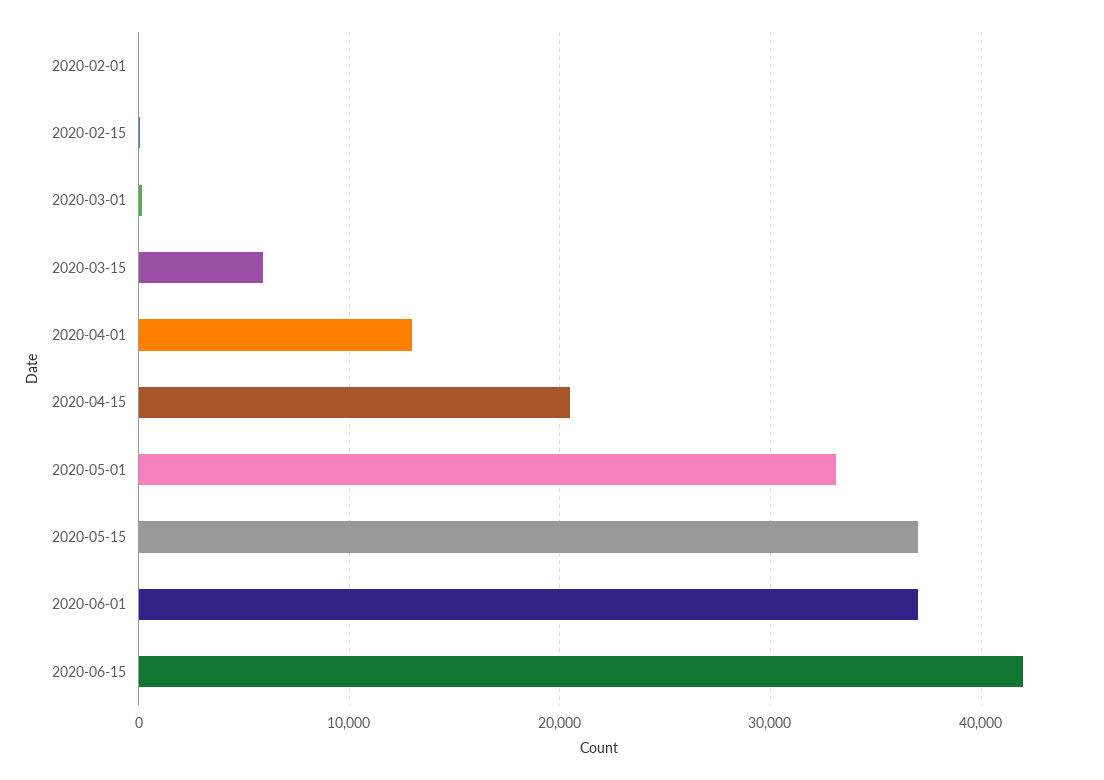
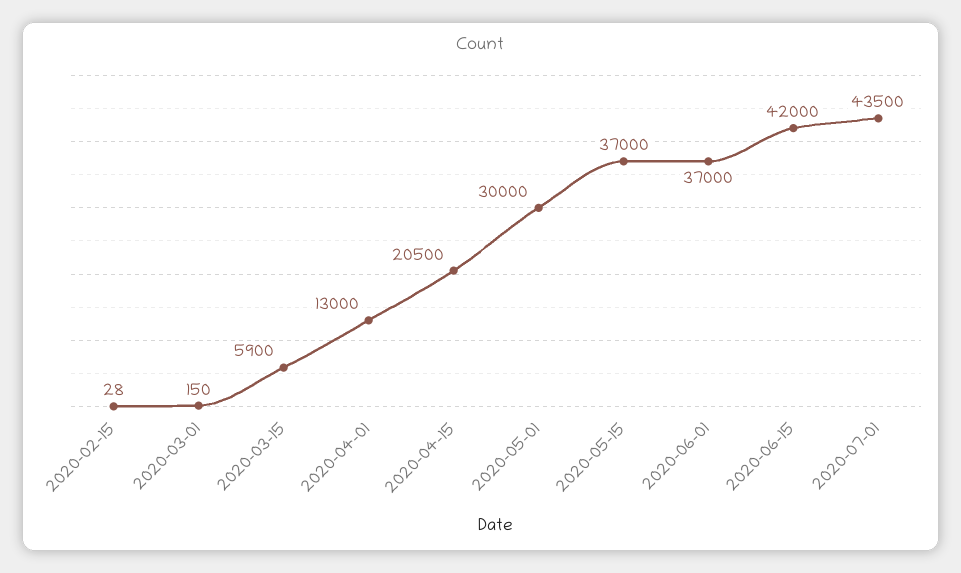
2020-02-01: 0 -> none
2020-05-01: 33000 -> 30000
2020-07-01: none -> 43500

